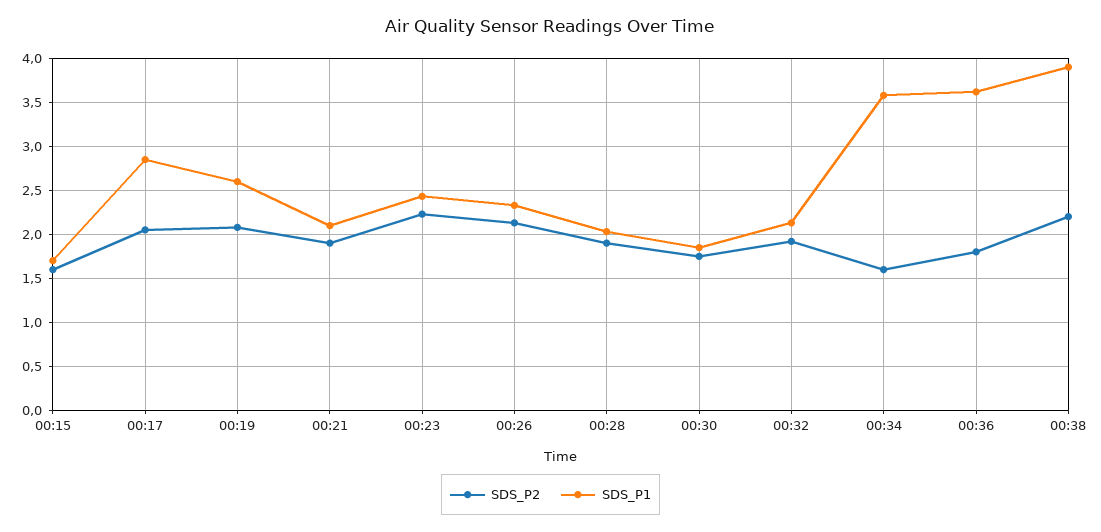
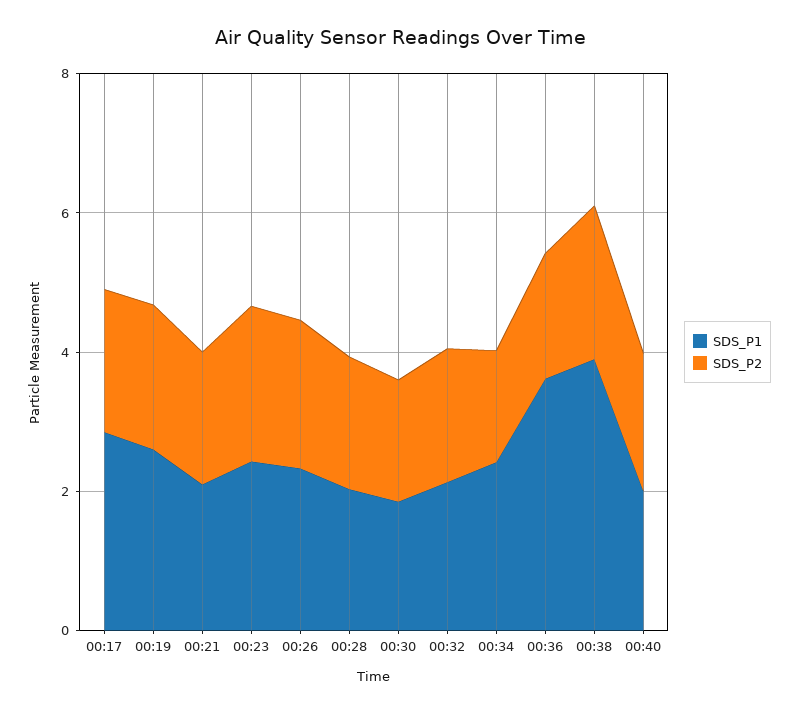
SDS_P2, 00:15: 1.6 -> none
SDS_P1, 00:15: 1.7 -> none
SDS_P1, 00:34: 3.6 -> 2.5
SDS_P1, 00:40: none -> 2
SDS_P2, 00:40: none -> 2

